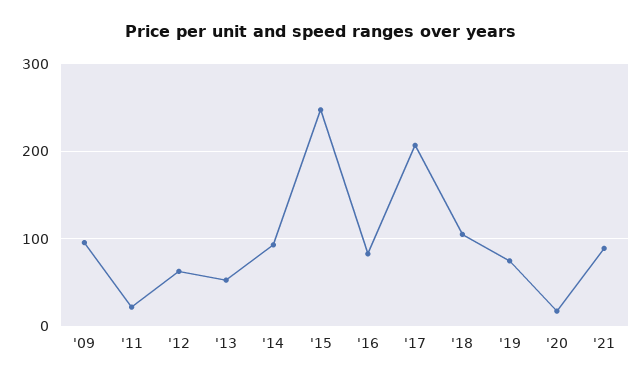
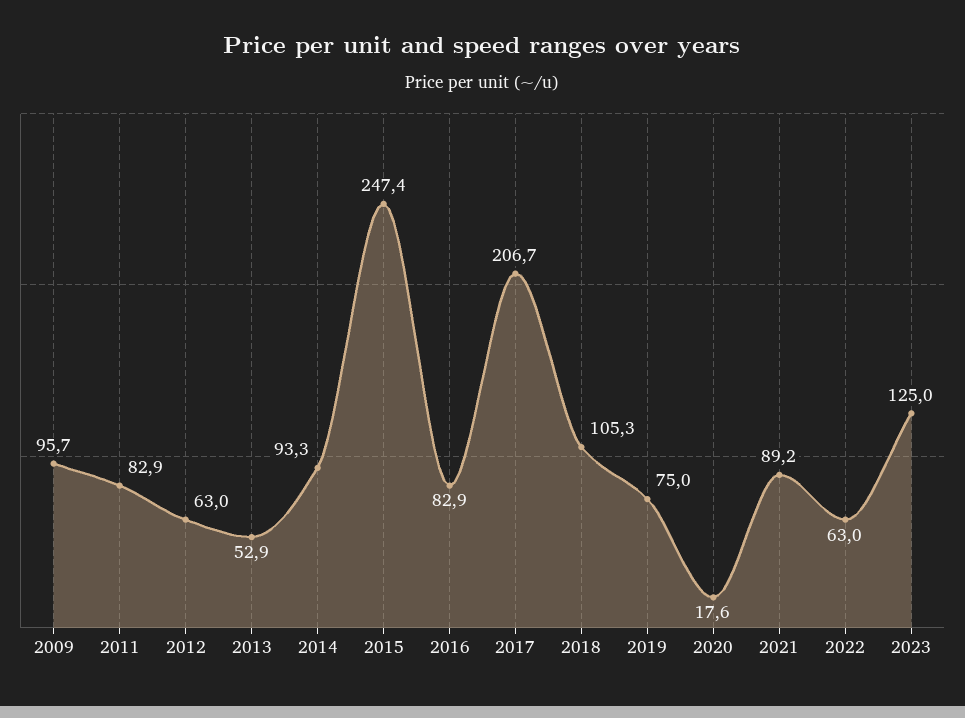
'11: 20 -> 82.9
2022: none -> 63
2023: none -> 125

